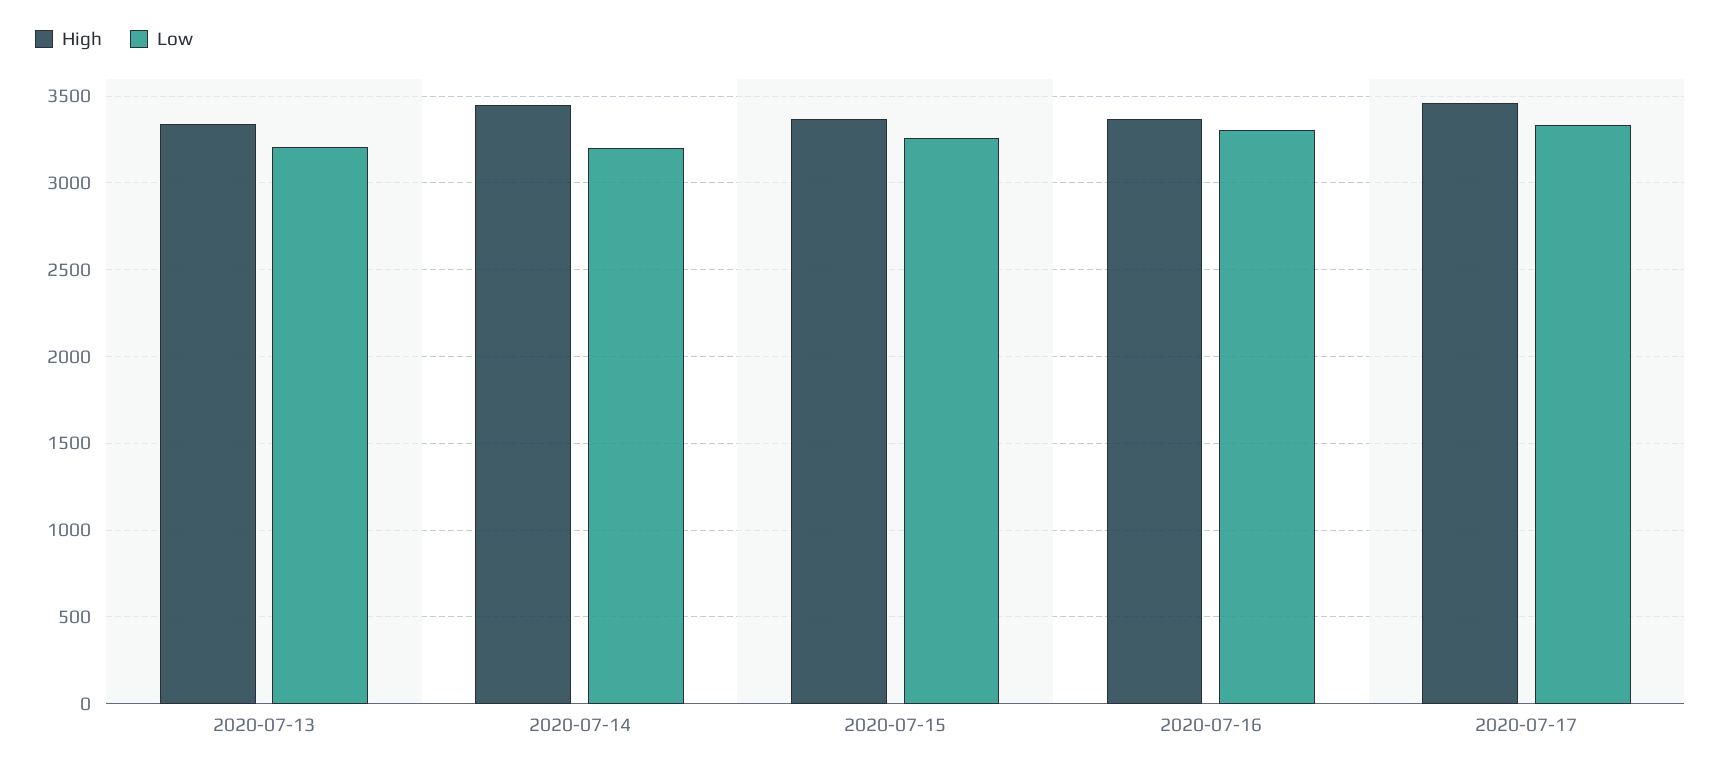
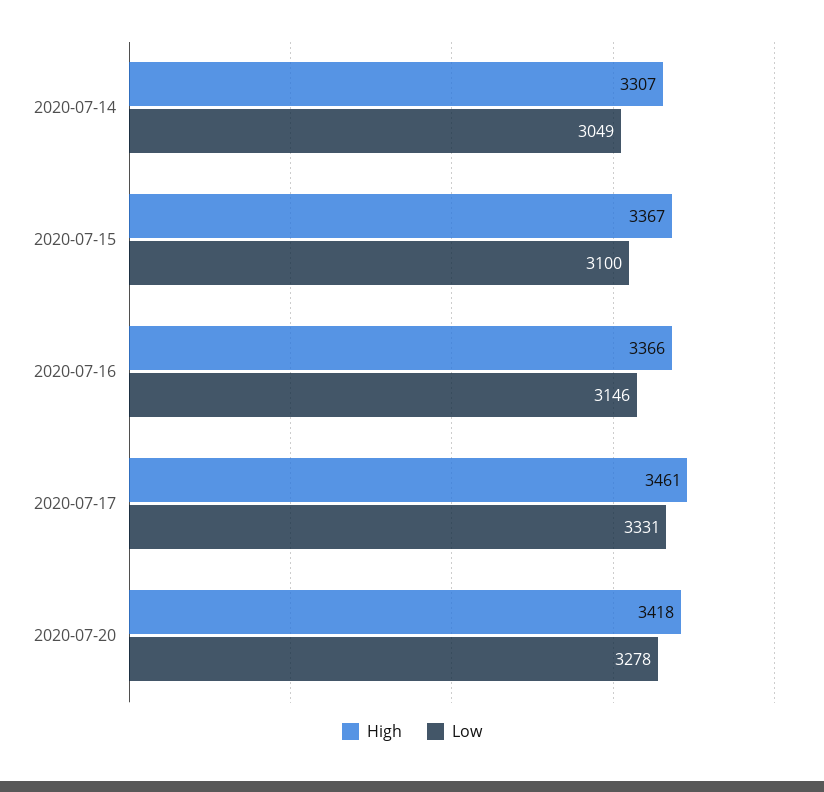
High, 2020-07-13: 3350 -> none
Low, 2020-07-13: 3200 -> none
High, 2020-07-14: 3450 -> 3307
Low, 2020-07-14: 3200 -> 3049
Low, 2020-07-15: 3250 -> 3100
Low, 2020-07-16: 3300 -> 3146
High, 2020-07-20: none -> 3418
Low, 2020-07-20: none -> 3278

